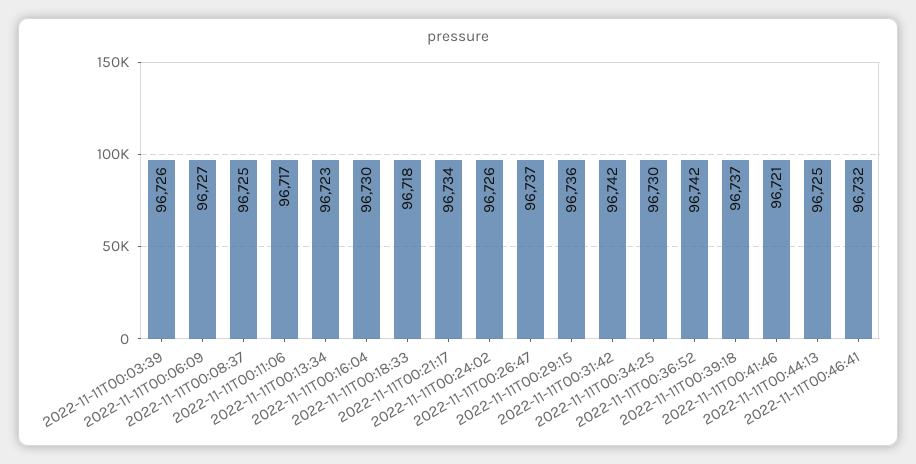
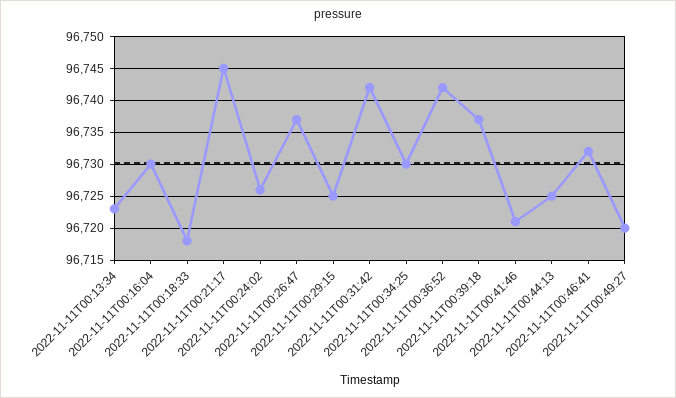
2022-11-11T00:03:39: 96726 -> none
2022-11-11T00:06:09: 96727 -> none
2022-11-11T00:08:37: 96725 -> none
2022-11-11T00:11:06: 96717 -> none
2022-11-11T00:21:17: 96734 -> 96745
2022-11-11T00:29:15: 96736 -> 96725
2022-11-11T00:49:27: none -> 96720

